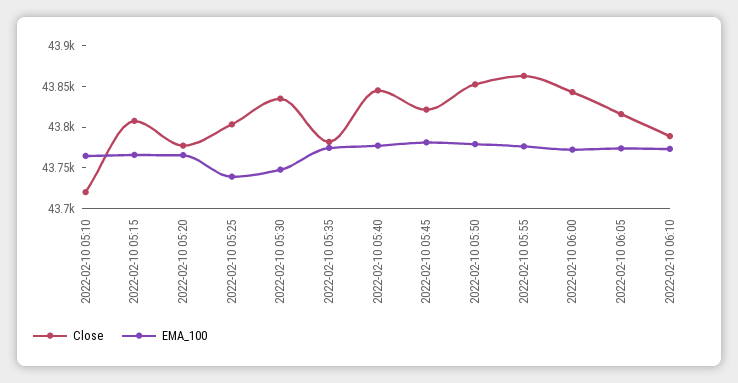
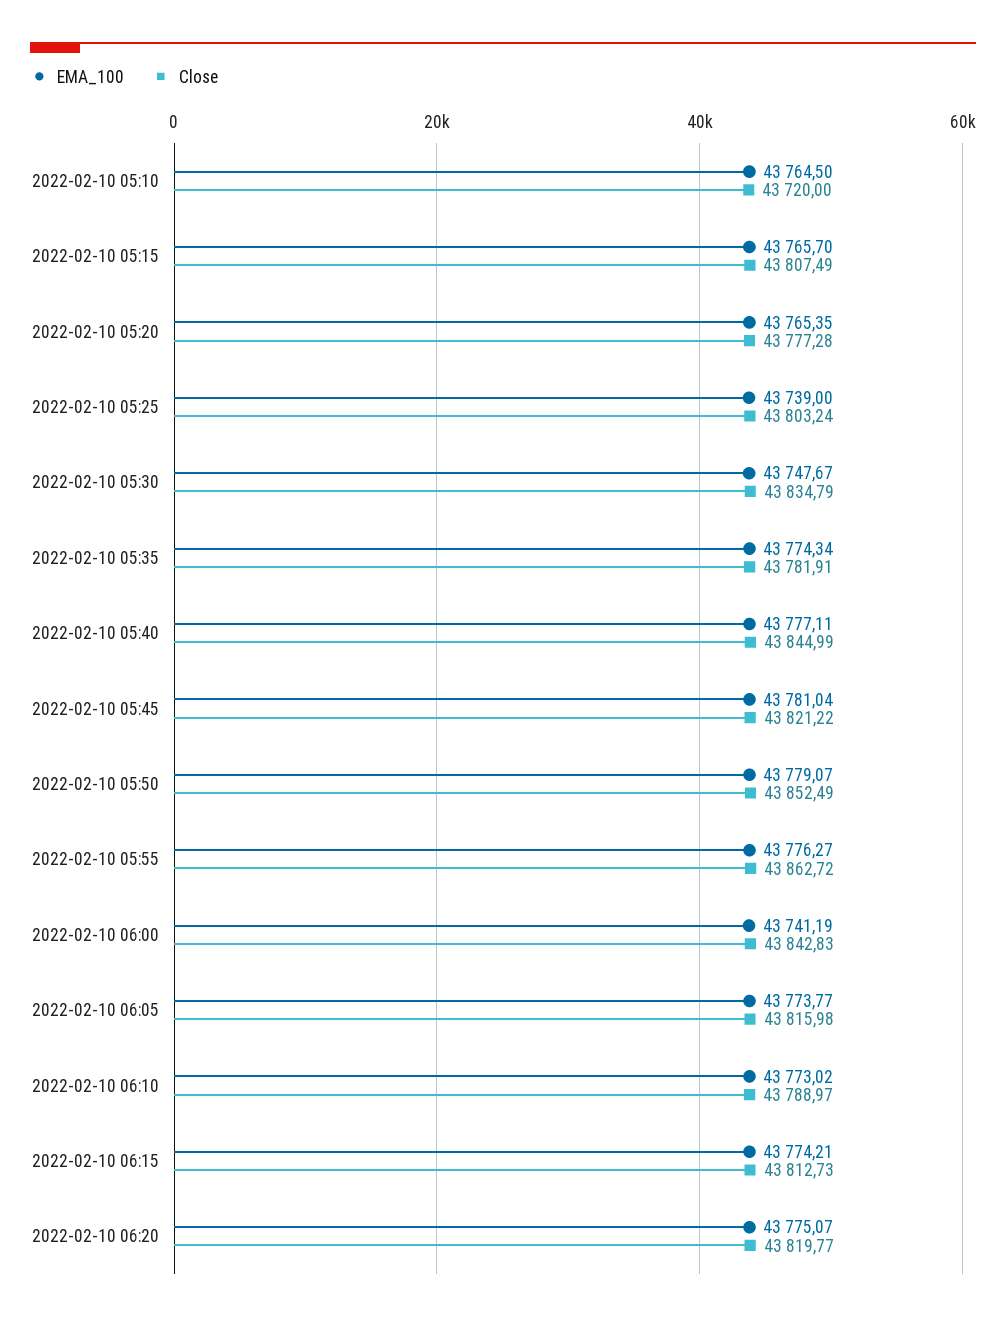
EMA_100, 2022-02-10 06:00: 43770 -> 43741.19
EMA_100, 2022-02-10 06:15: none -> 43774.21
Close, 2022-02-10 06:15: none -> 43812.73
EMA_100, 2022-02-10 06:20: none -> 43775.07
Close, 2022-02-10 06:20: none -> 43819.77

